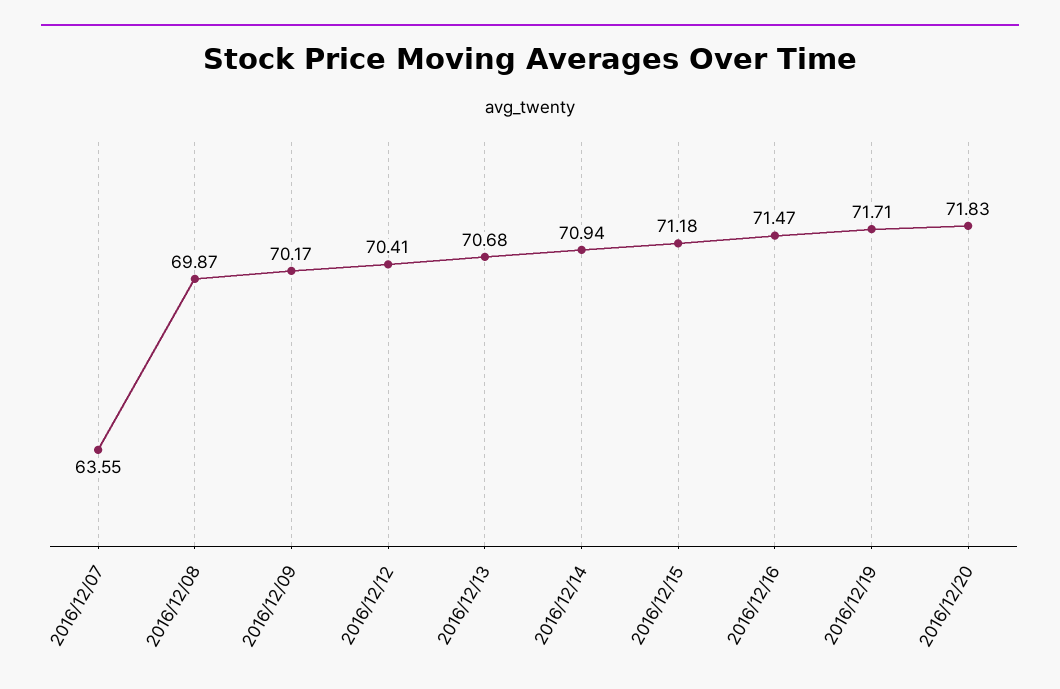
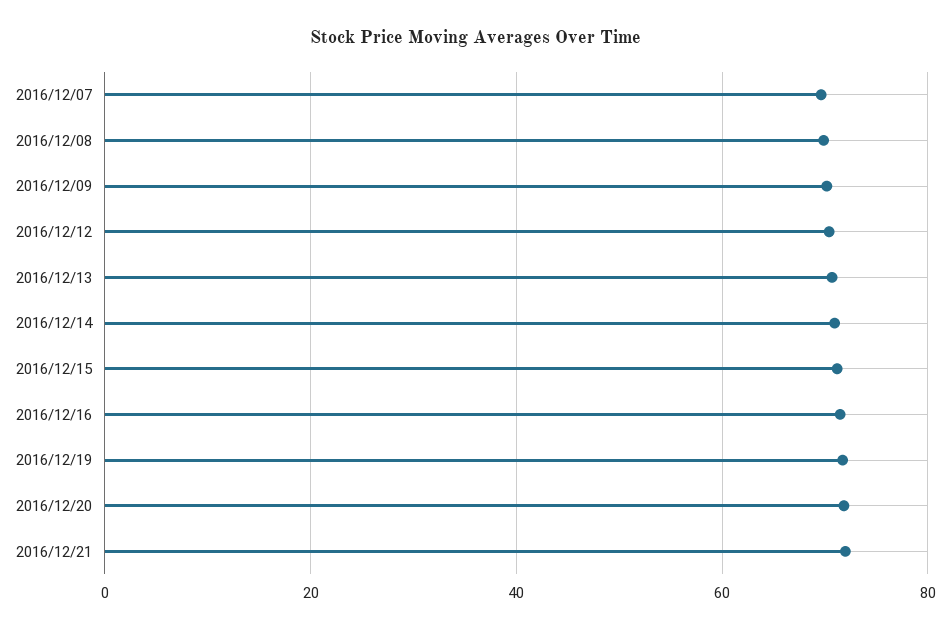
2016/12/07: 63.55 -> 70
2016/12/21: none -> 72

